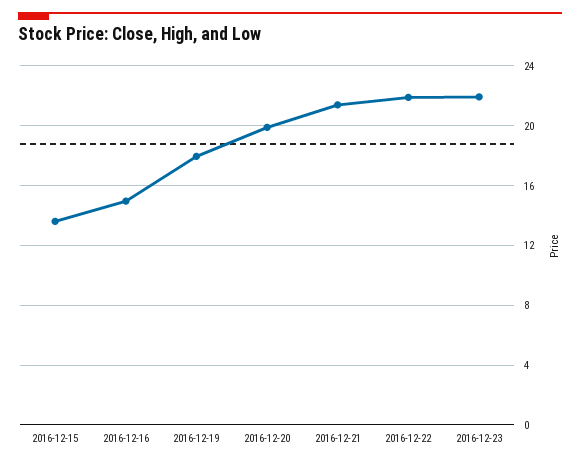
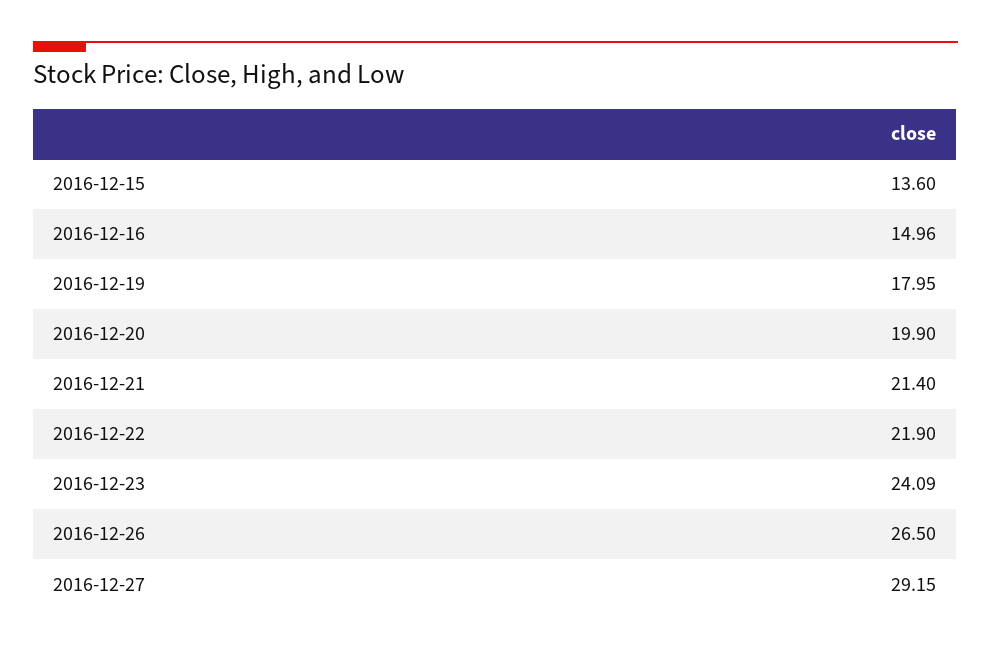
2016-12-23: 22 -> 24.09
2016-12-26: none -> 26.5
2016-12-27: none -> 29.15

